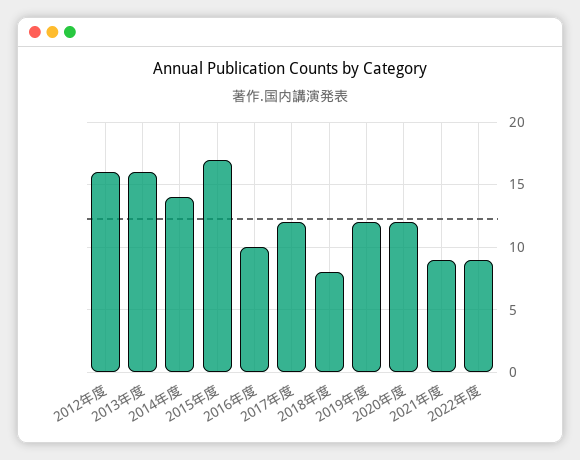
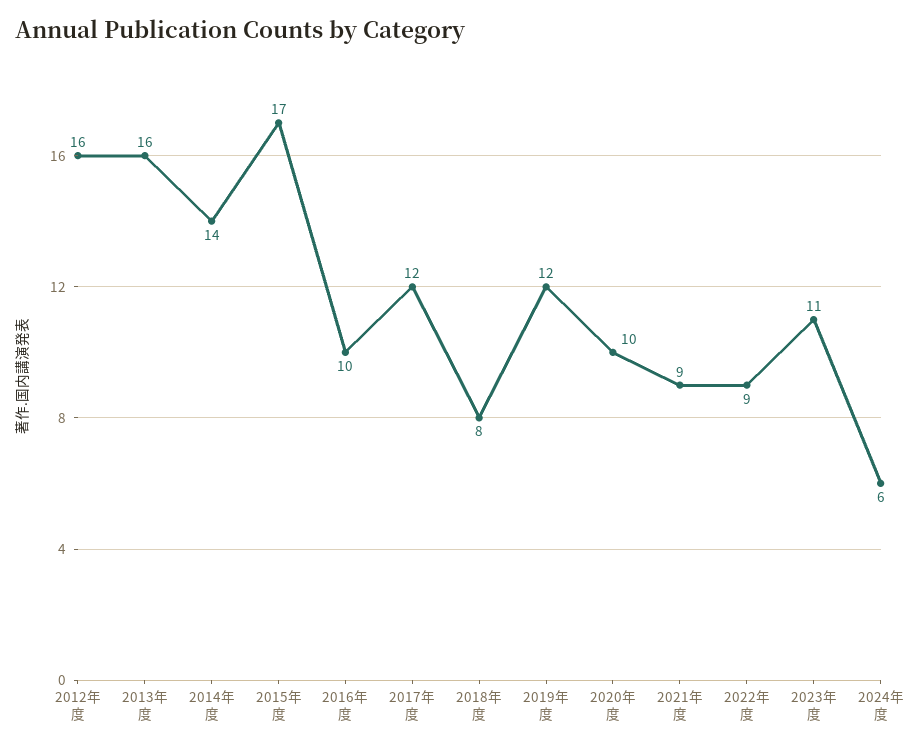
2020年度: 12 -> 10
2023年度: none -> 11
2024年度: none -> 6

